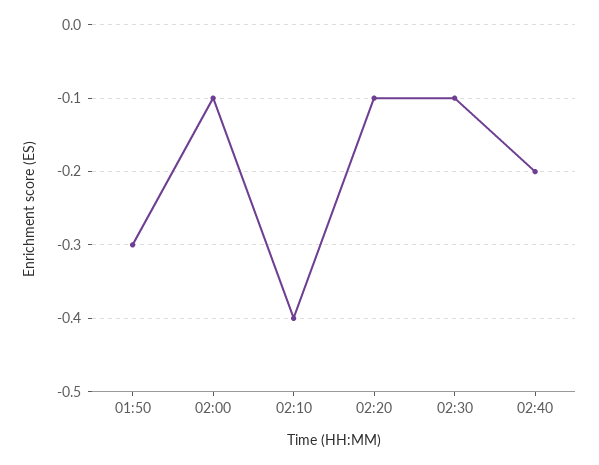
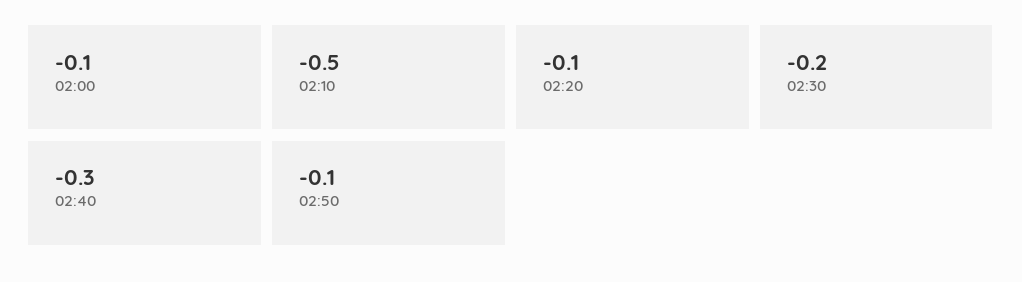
01:50: -0.3 -> none
02:10: -0.4 -> -0.5
02:30: -0.1 -> -0.2
02:40: -0.2 -> -0.3
02:50: none -> -0.1

